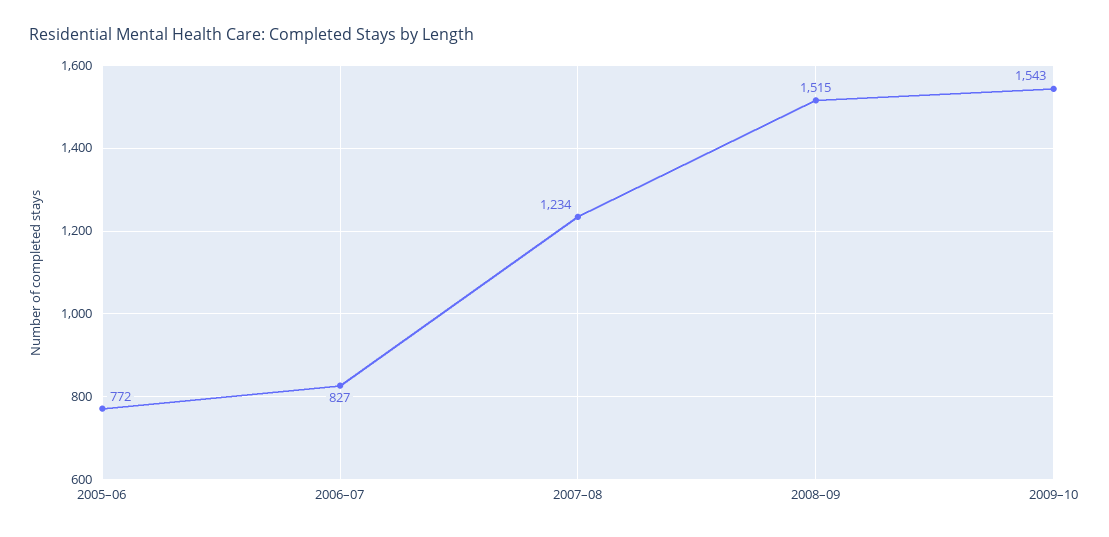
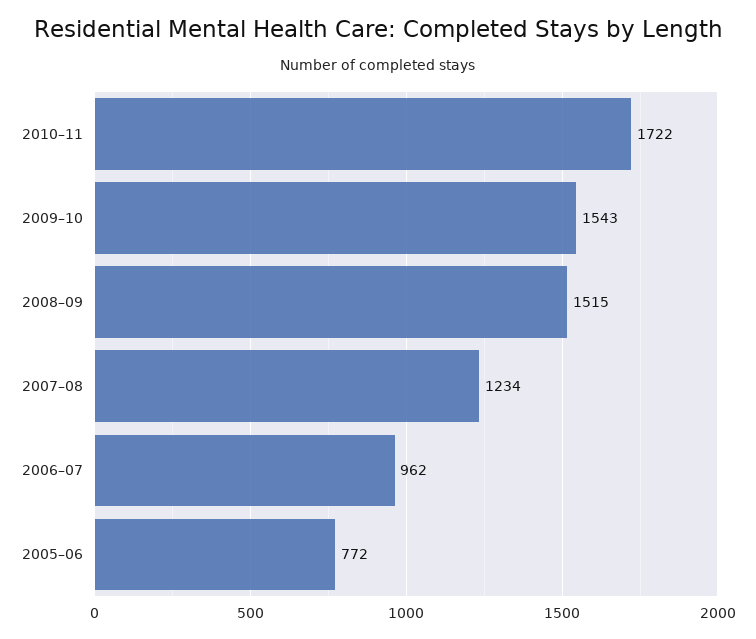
2006–07: 827 -> 962
2010–11: none -> 1722

